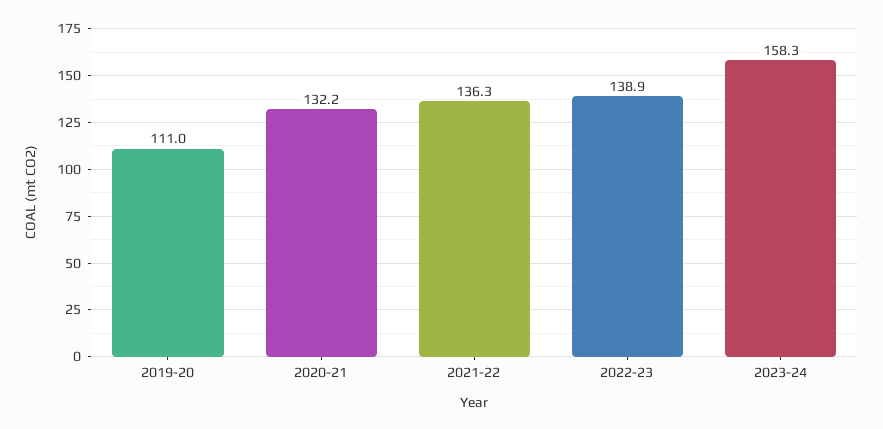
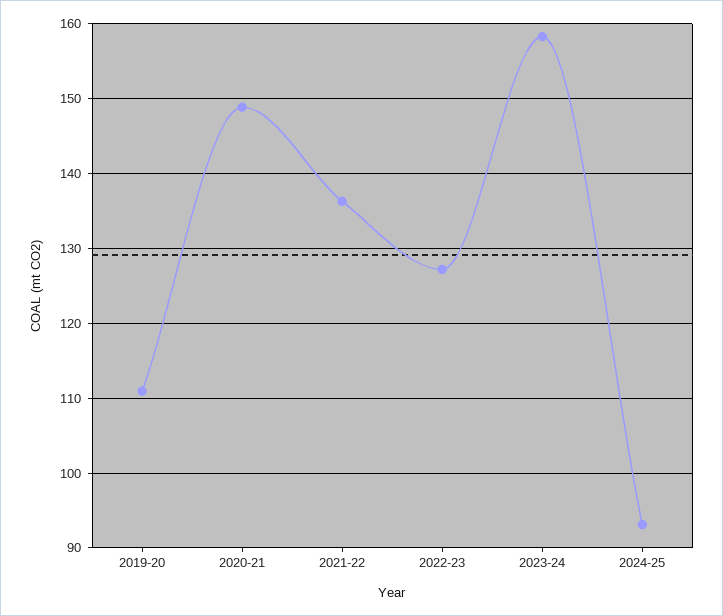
2020-21: 132.2 -> 149
2022-23: 138.9 -> 127
2024-25: none -> 93

